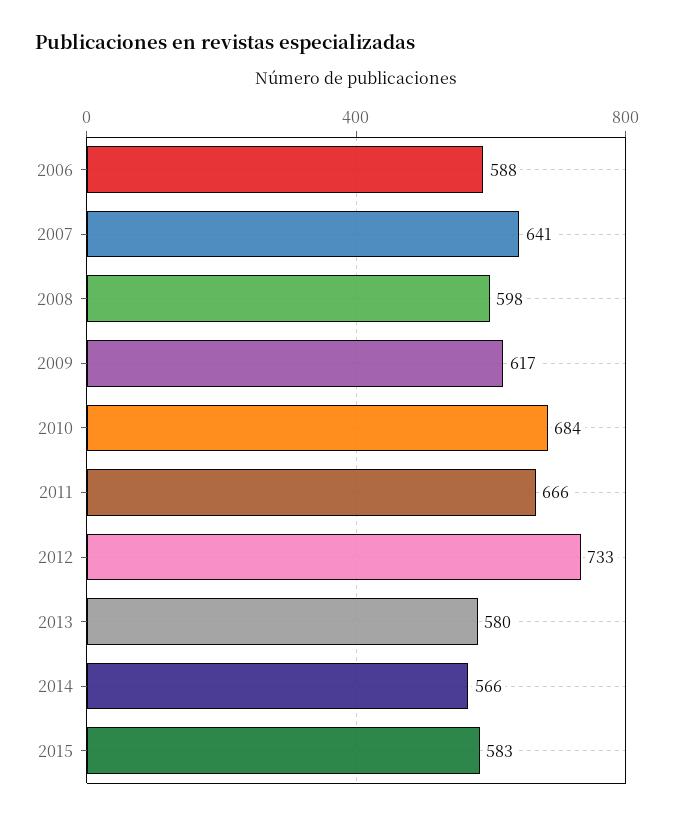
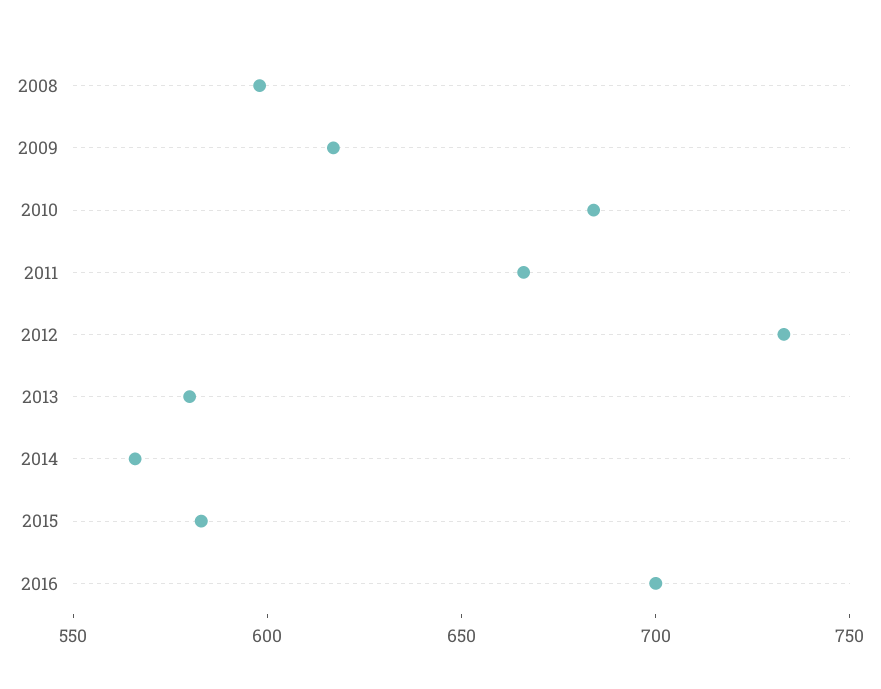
2006: 588 -> none
2007: 641 -> none
2016: none -> 700

